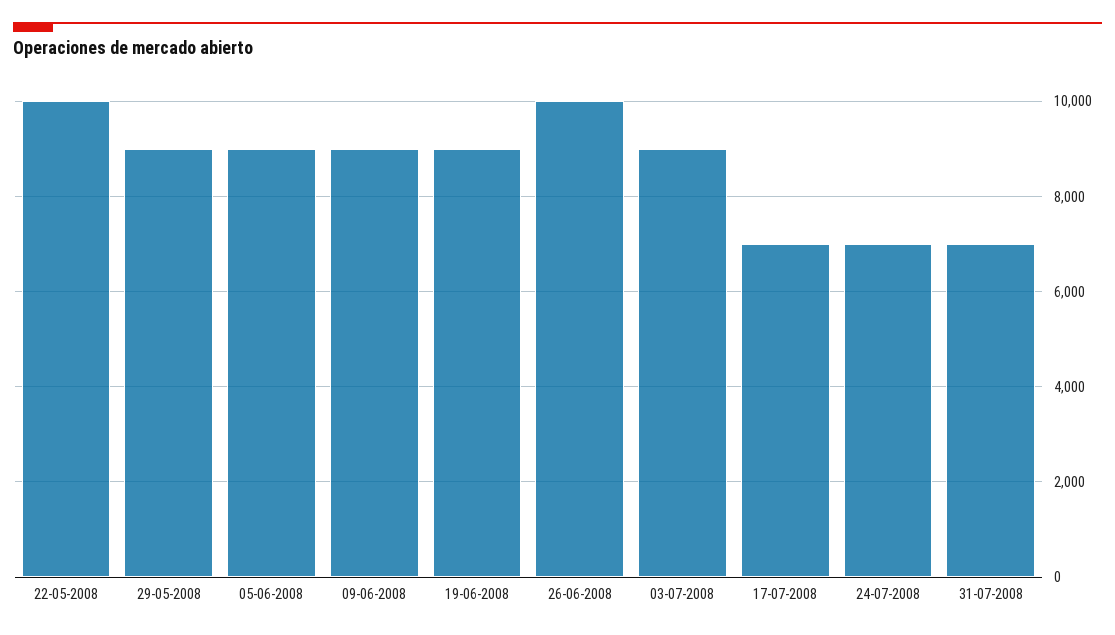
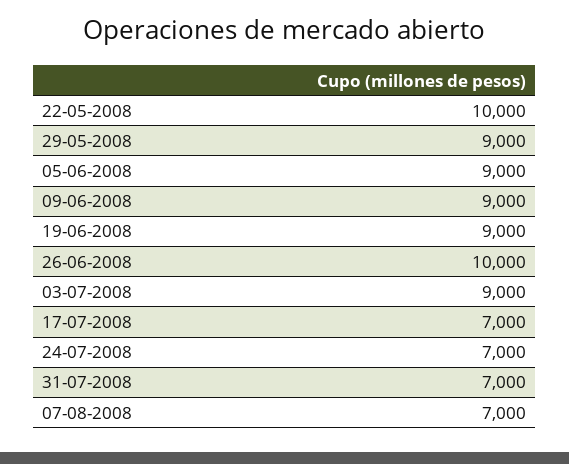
07-08-2008: none -> 7000

